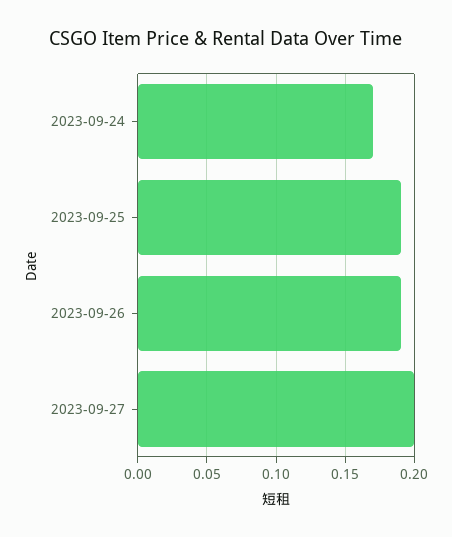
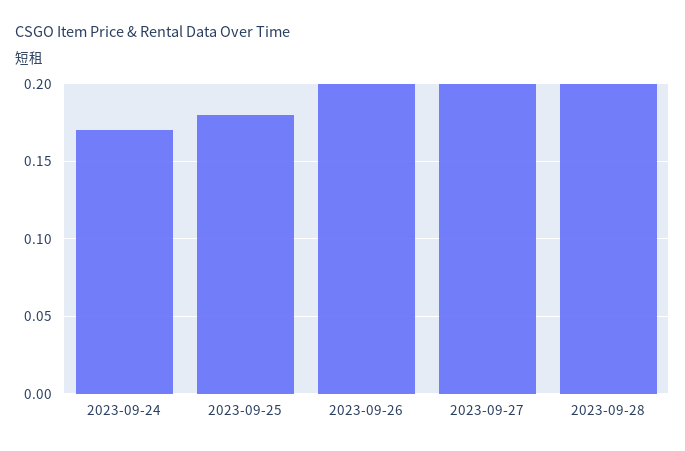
2023-09-25: 0.19 -> 0.18
2023-09-26: 0.19 -> 0.2
2023-09-28: none -> 0.2

